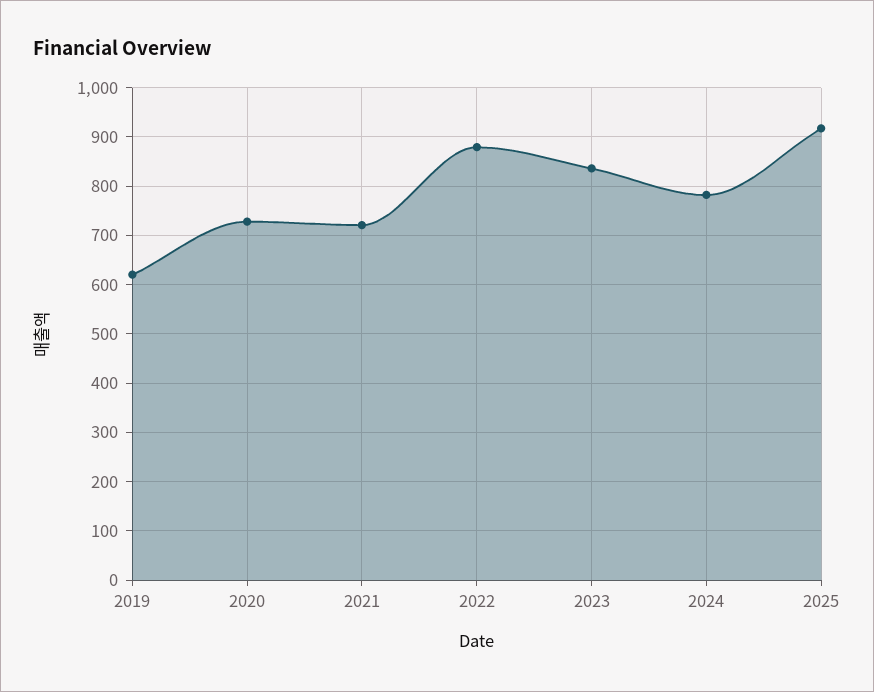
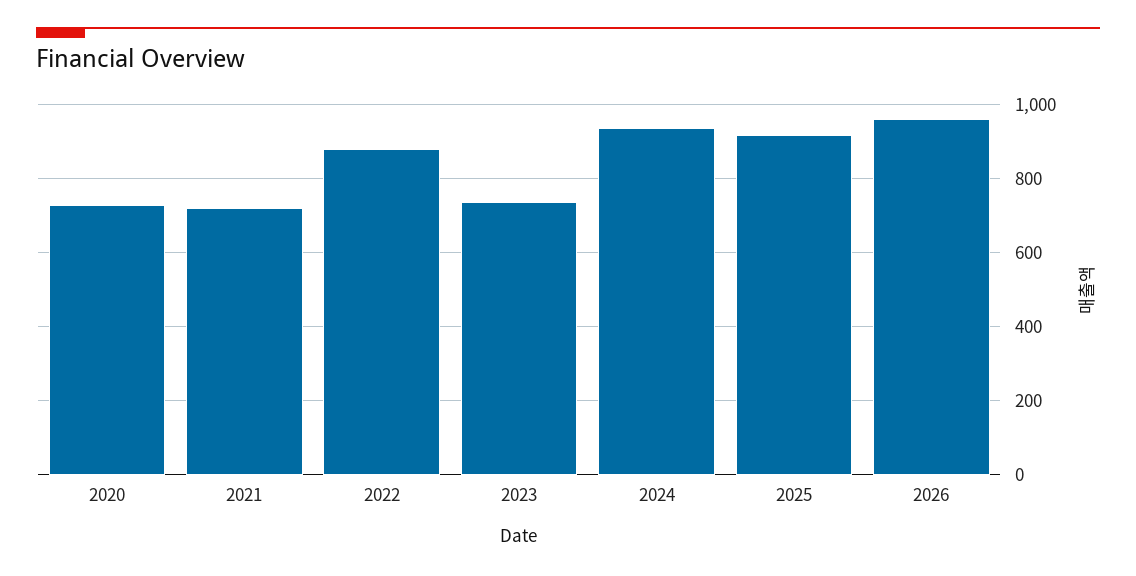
2019: 620 -> none
2023: 840 -> 740
2024: 780 -> 940
2026: none -> 960

